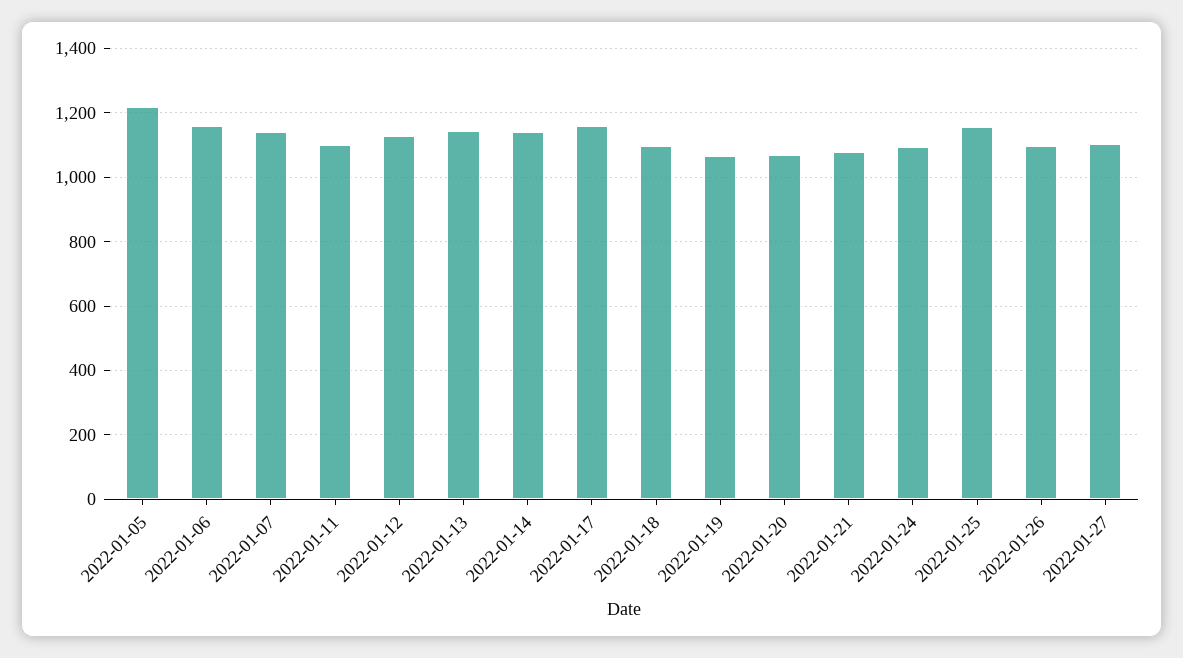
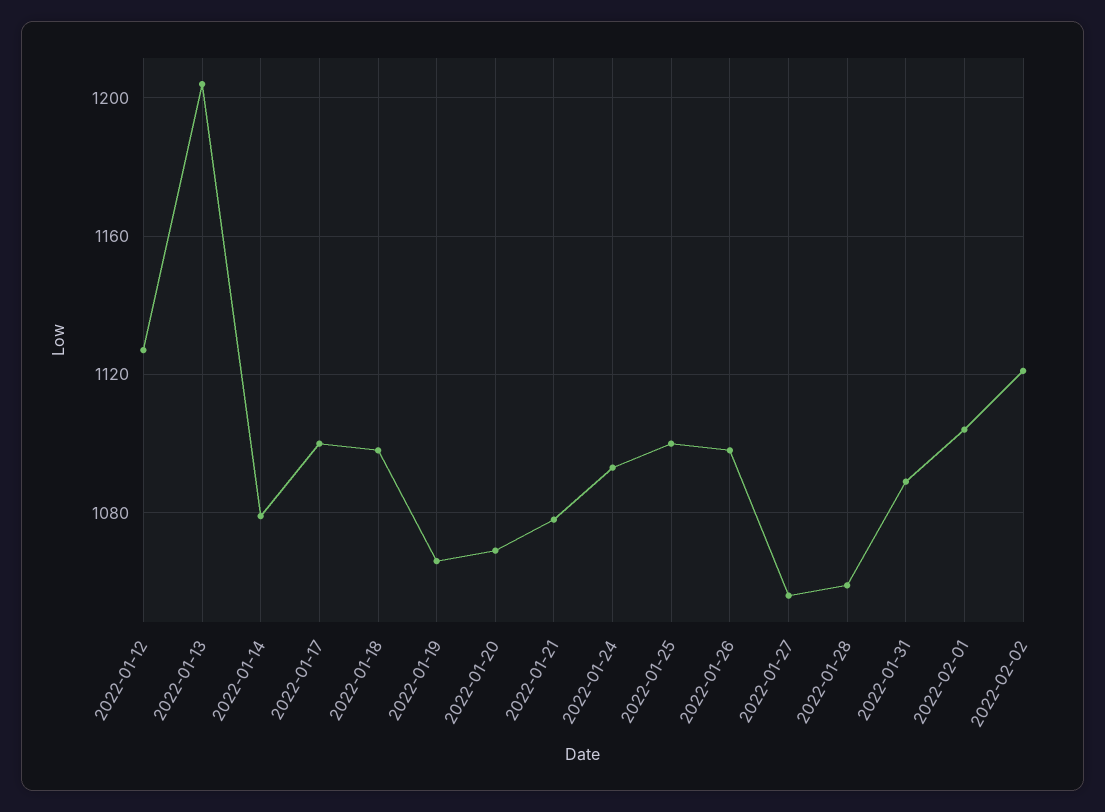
2022-01-05: 1220 -> none
2022-01-06: 1160 -> none
2022-01-07: 1140 -> none
2022-01-11: 1100 -> none
2022-01-13: 1140 -> 1205
2022-01-14: 1140 -> 1080
2022-01-17: 1160 -> 1100
2022-01-25: 1160 -> 1100
2022-01-27: 1100 -> 1055
2022-01-28: none -> 1060
2022-01-31: none -> 1090
2022-02-01: none -> 1105
2022-02-02: none -> 1120

